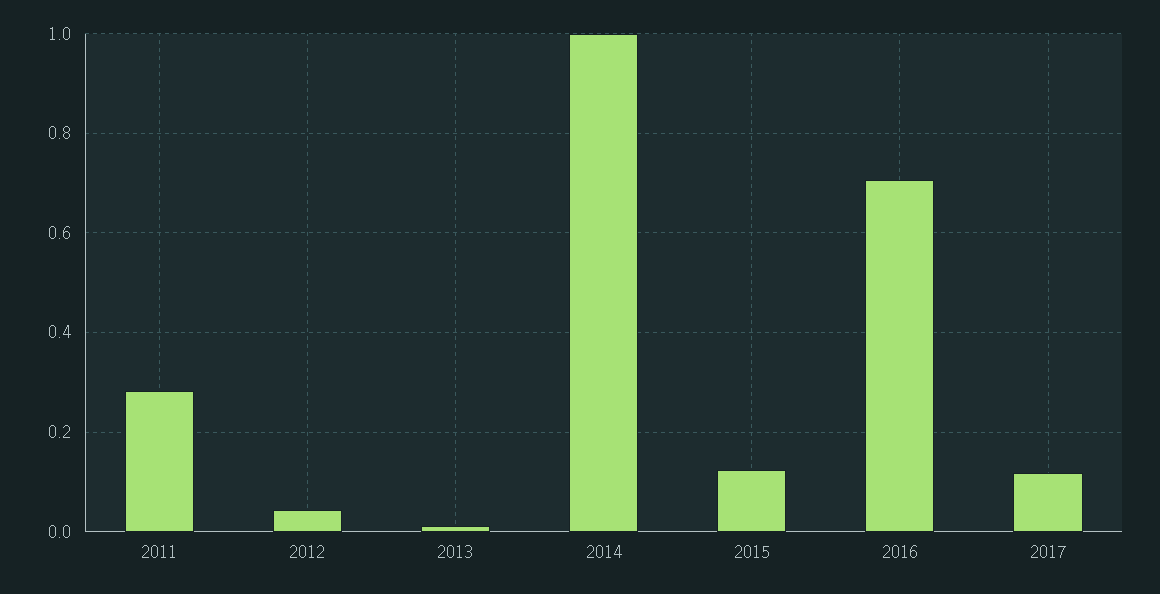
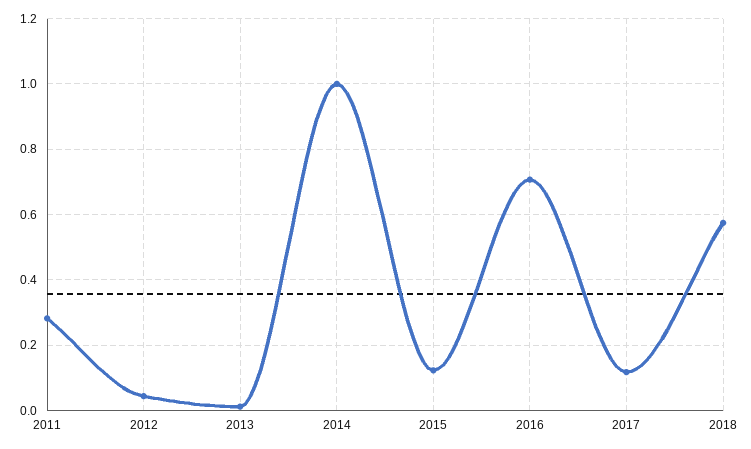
2018: none -> 0.58

